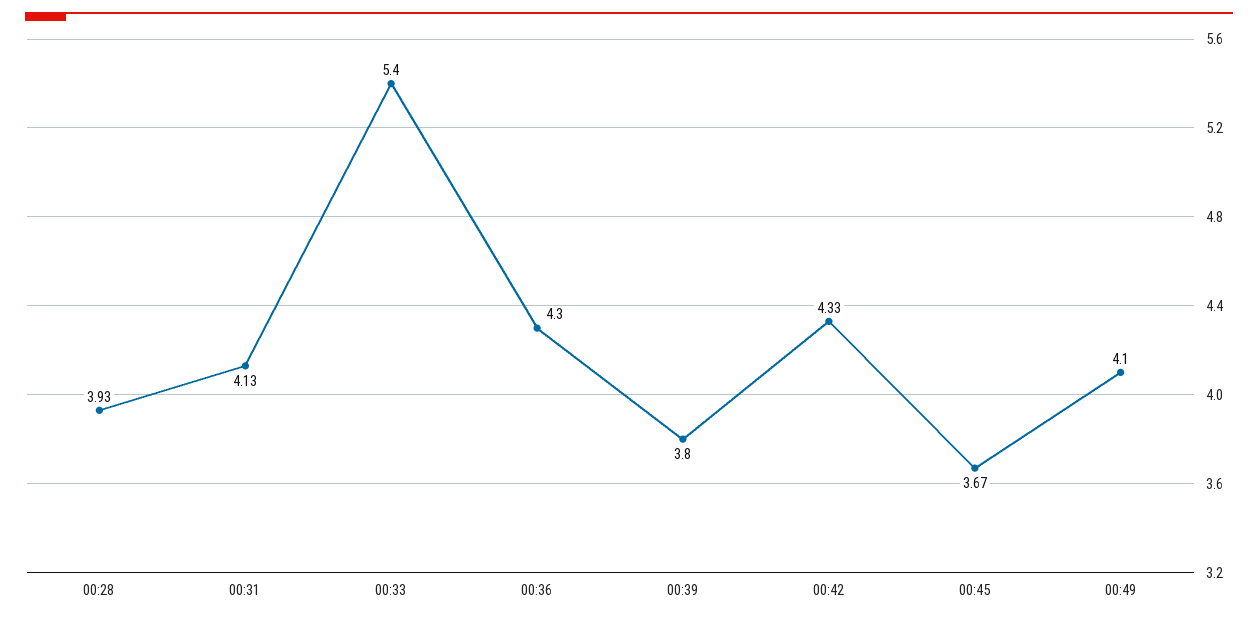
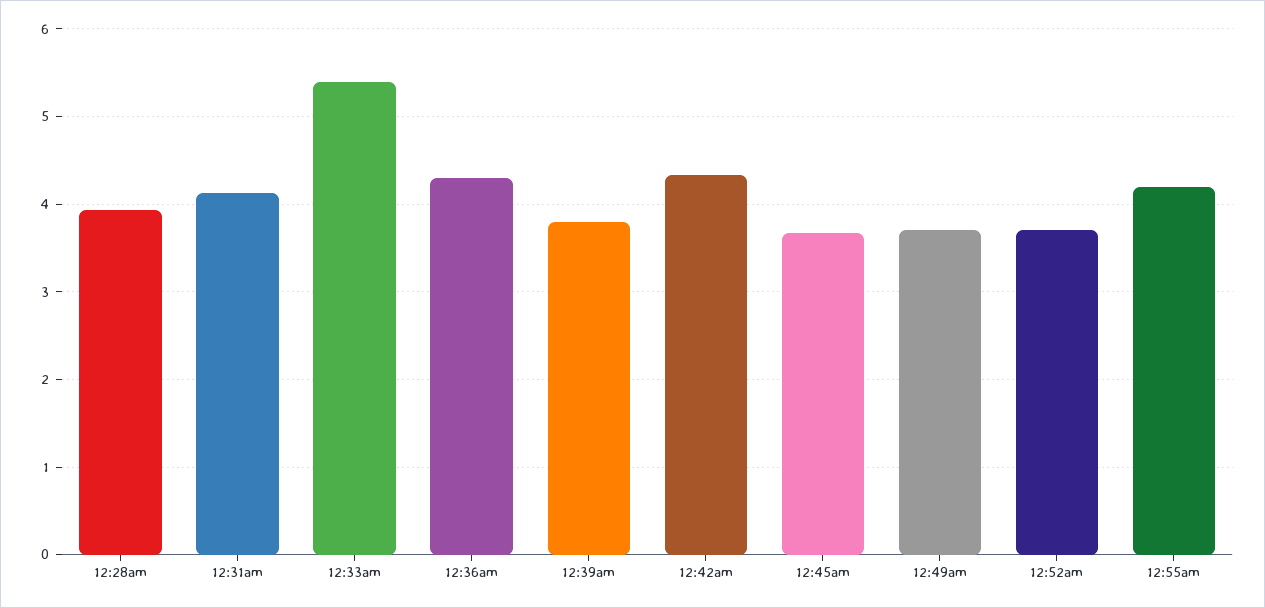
00:49: 4.1 -> 3.7
12:52am: none -> 3.7
12:55am: none -> 4.2

